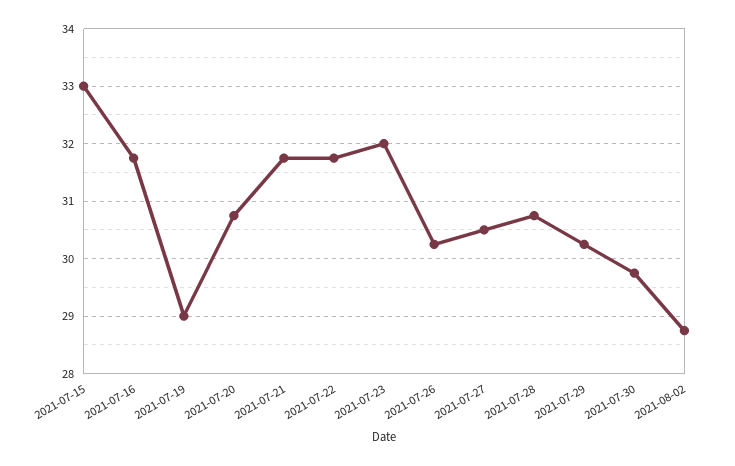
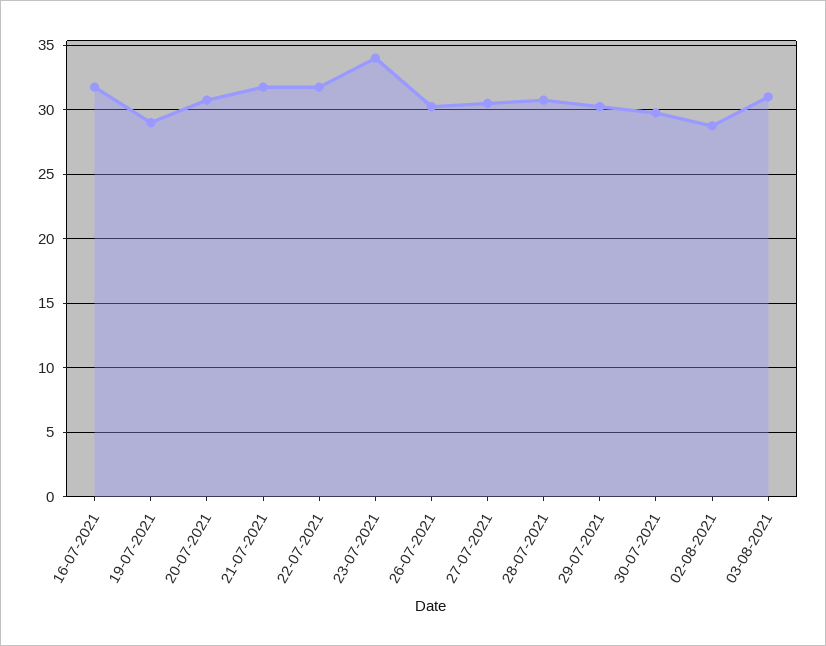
2021-07-15: 33 -> none
2021-07-23: 32 -> 34
03-08-2021: none -> 31

